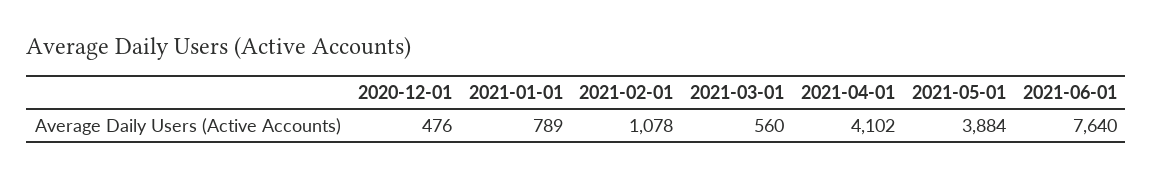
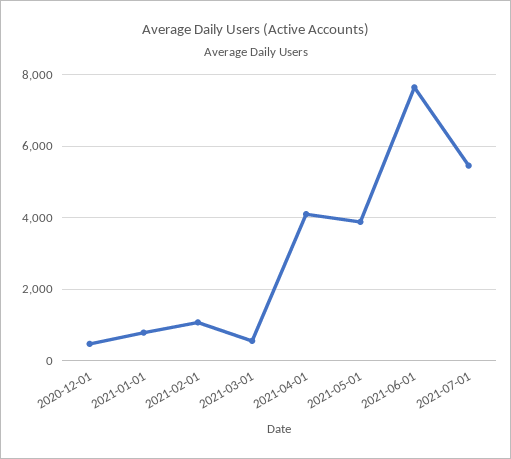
2021-07-01: none -> 5400

